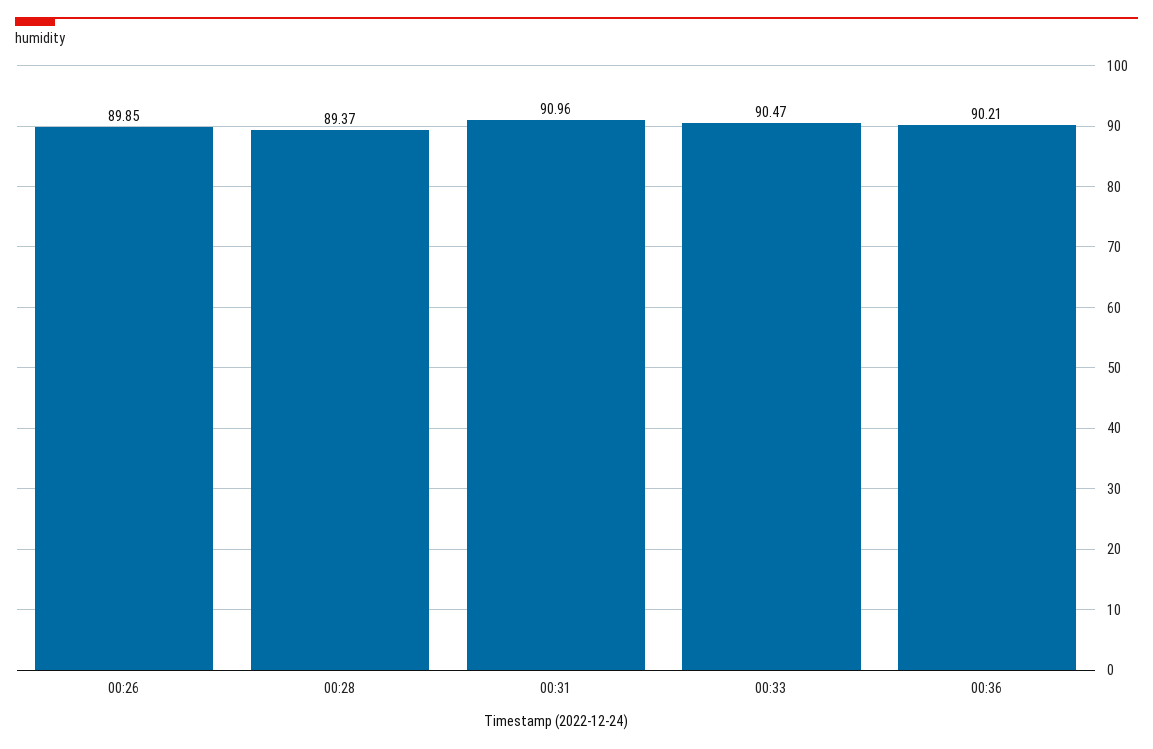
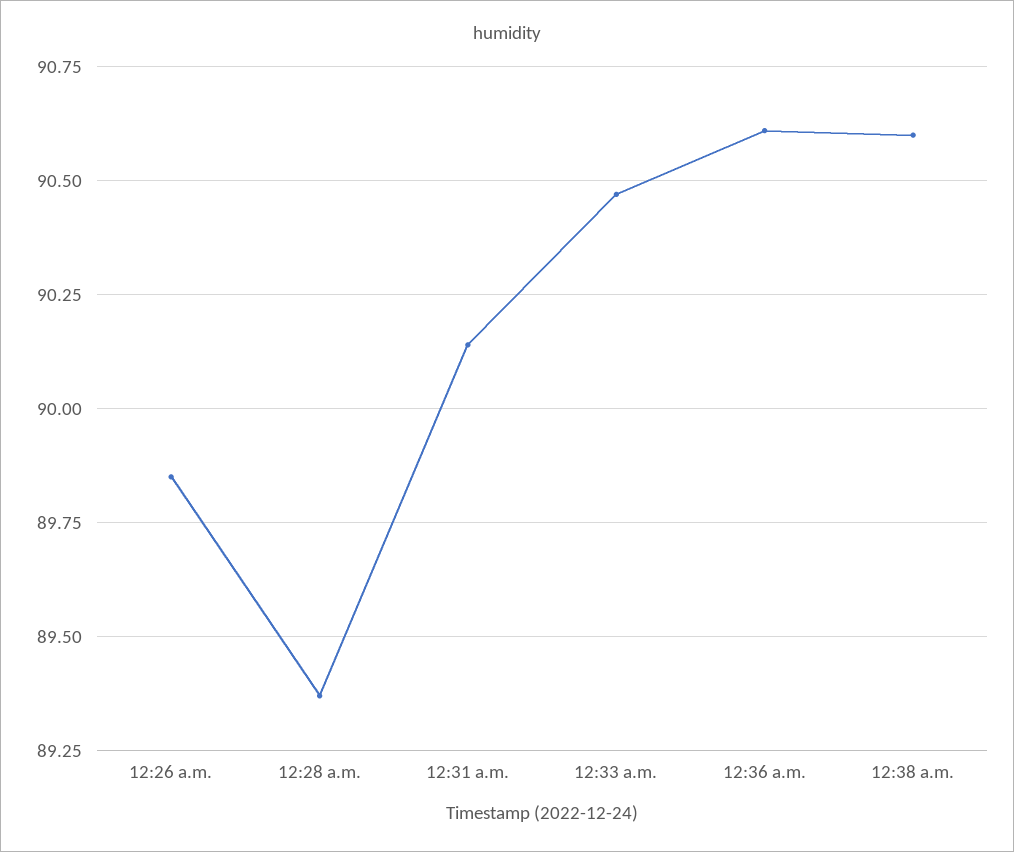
00:31: 90.96 -> 90.15
00:36: 90.21 -> 90.6
12:38 a.m.: none -> 90.6

